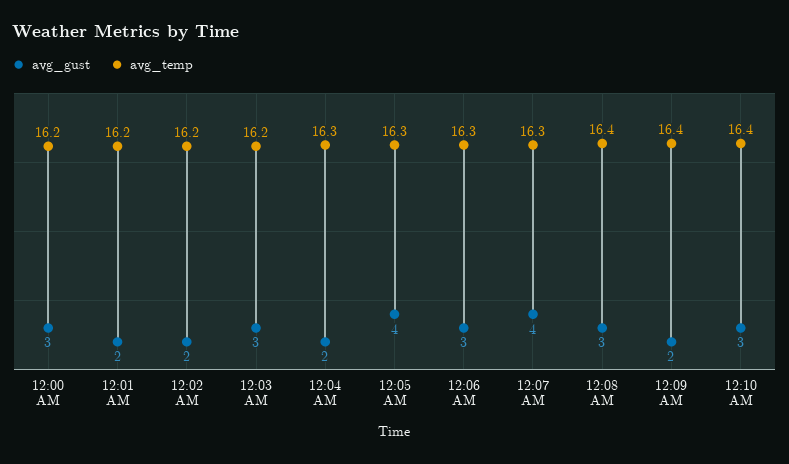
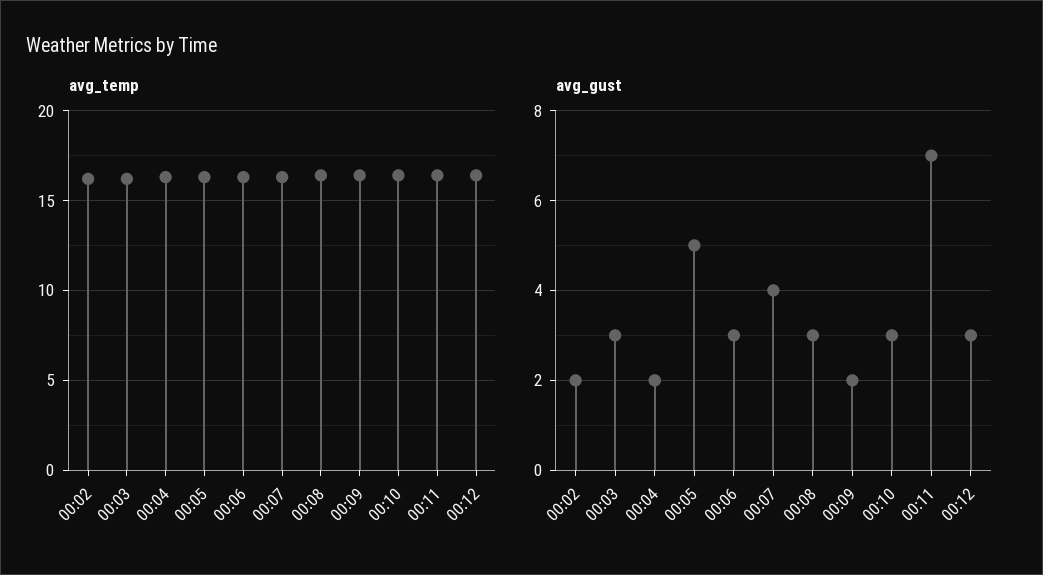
avg_gust, 12:00 AM: 3 -> none
avg_temp, 12:00 AM: 16.2 -> none
avg_gust, 12:01 AM: 2 -> none
avg_temp, 12:01 AM: 16.2 -> none
avg_gust, 12:05 AM: 4 -> 5
avg_temp, 00:11: none -> 16.5
avg_temp, 00:12: none -> 16.5
avg_gust, 00:11: none -> 7
avg_gust, 00:12: none -> 3

